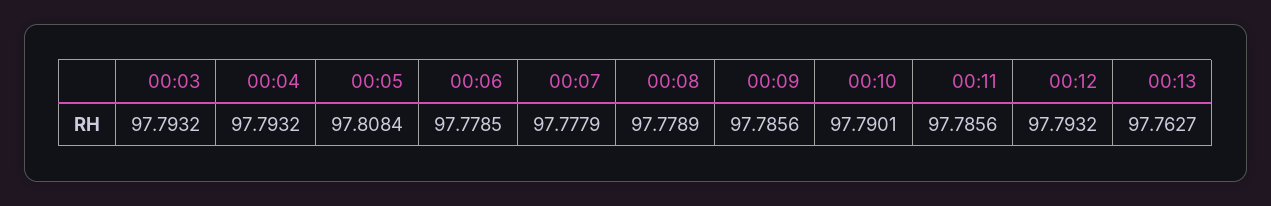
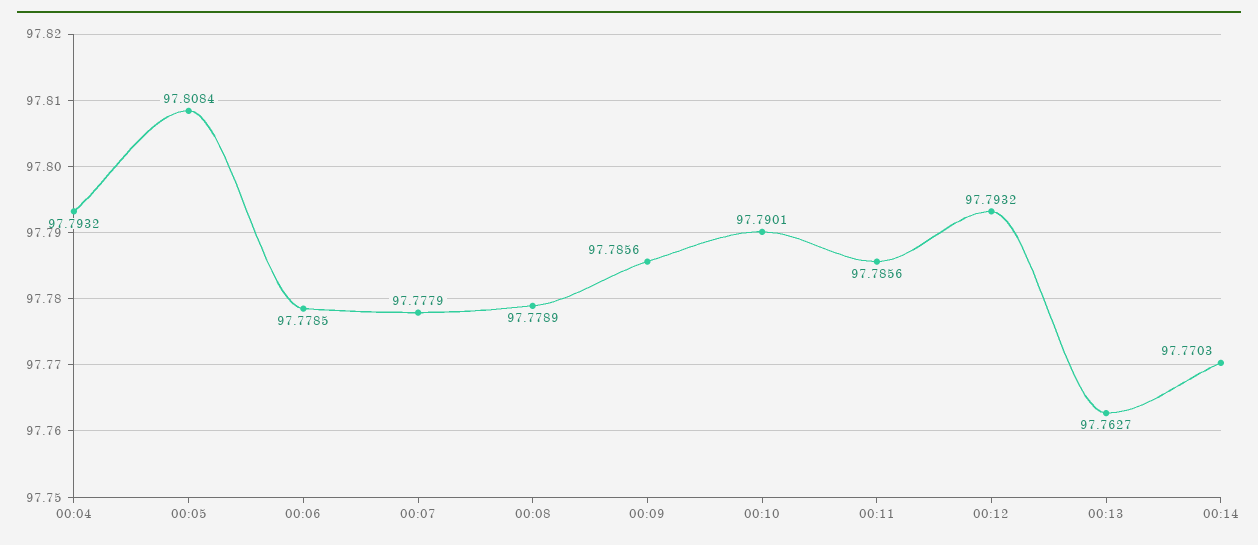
00:03: 97.7932 -> none
00:14: none -> 97.7703

